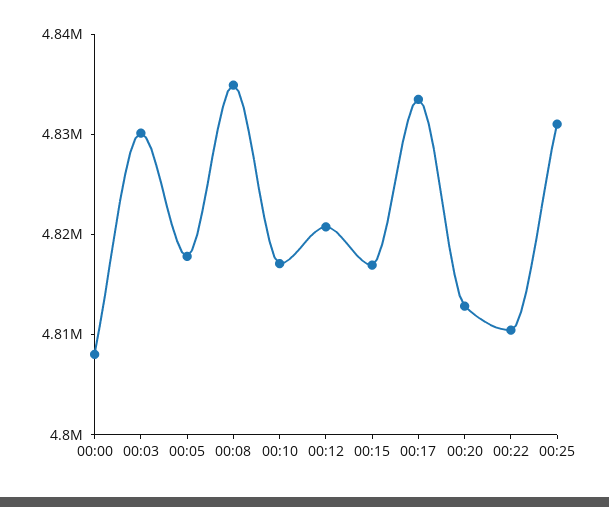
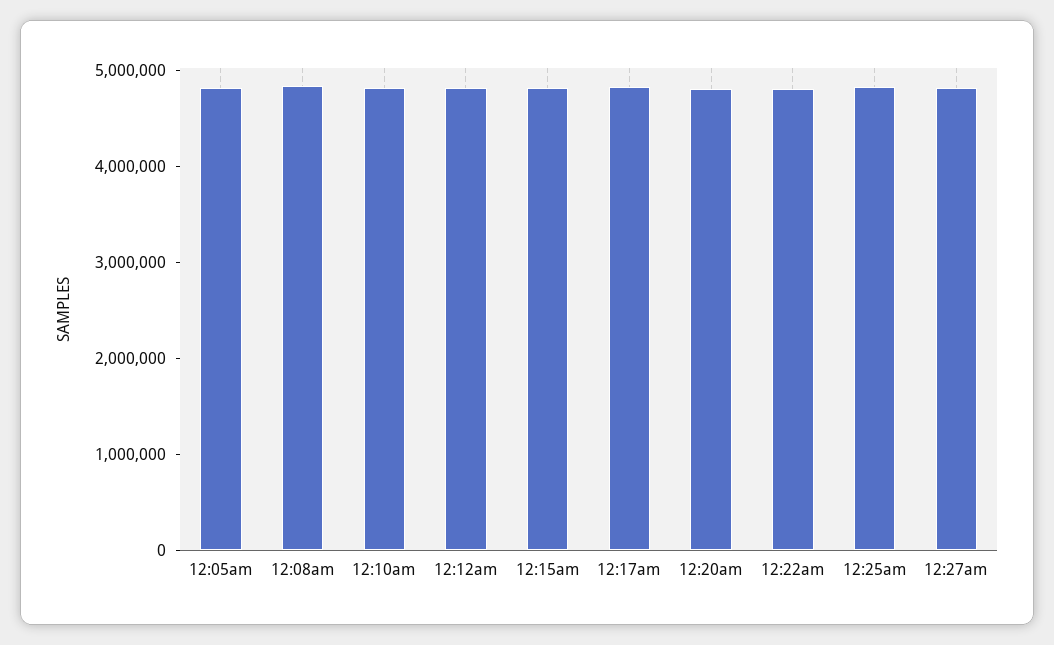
00:00: 4808000 -> none
00:03: 4830000 -> none
12:27am: none -> 4800000

